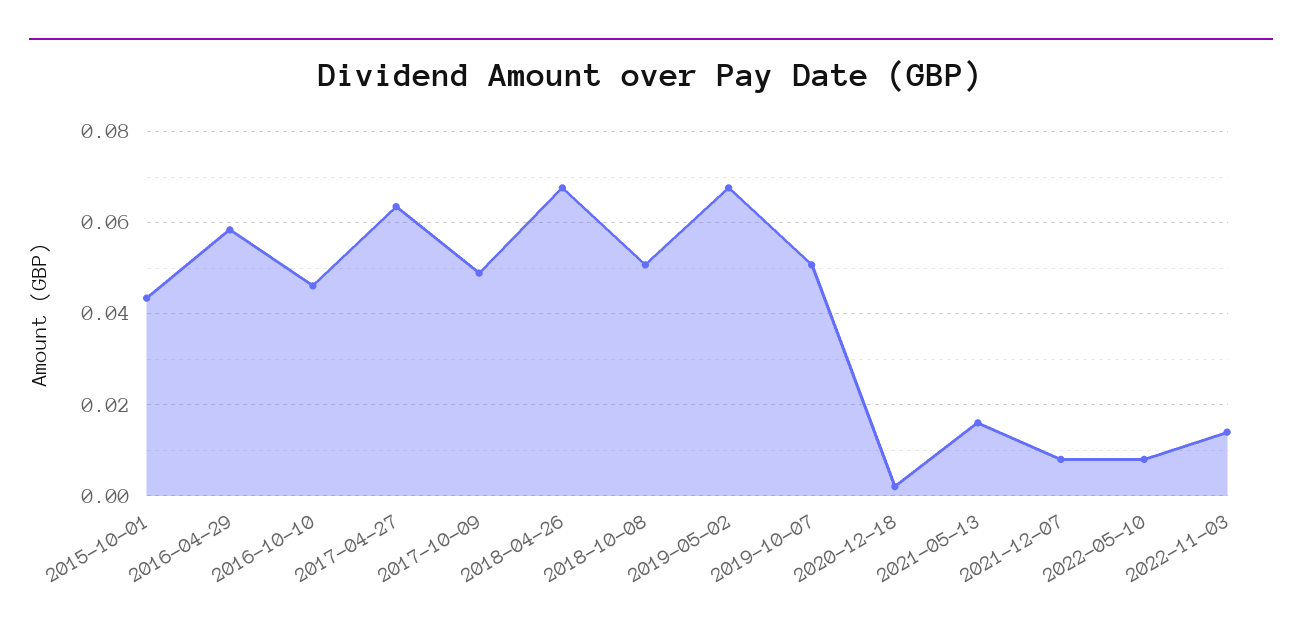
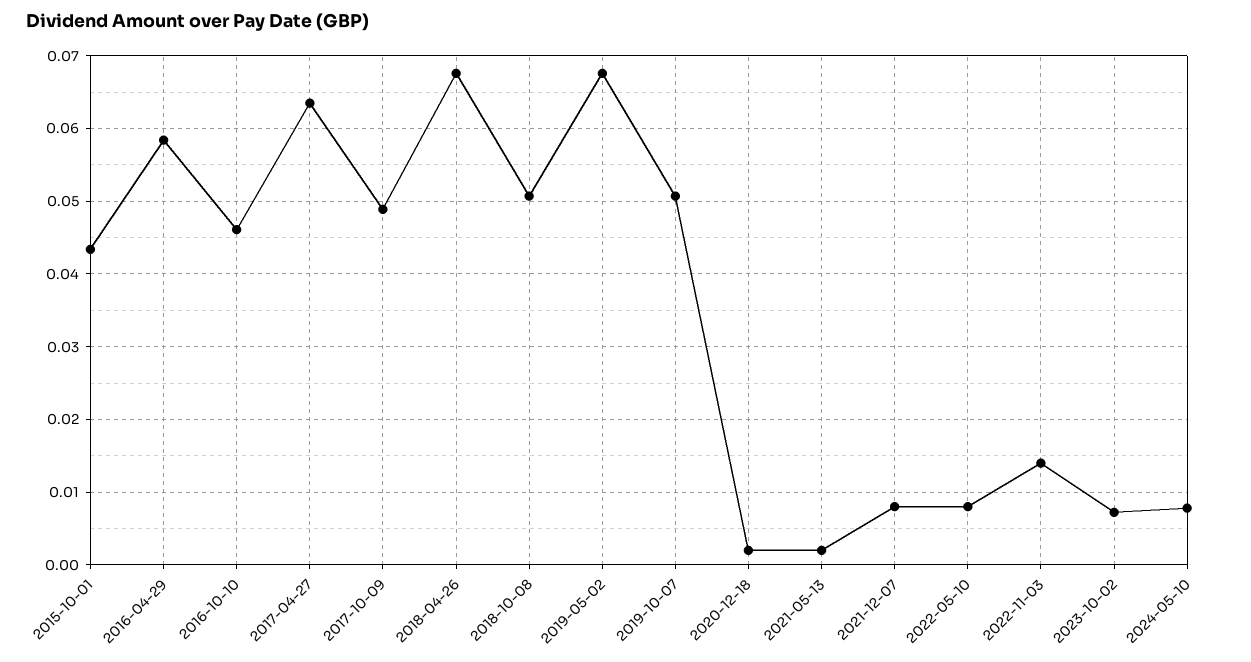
2021-05-13: 0.016 -> 0.002
2023-10-02: none -> 0.007
2024-05-10: none -> 0.008

